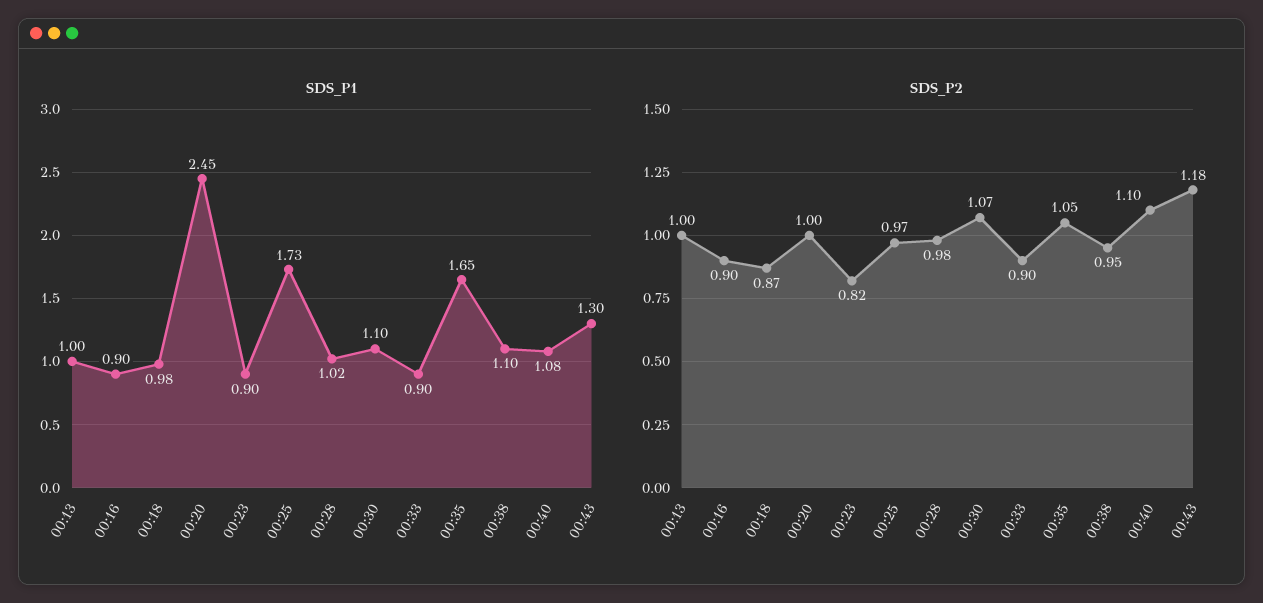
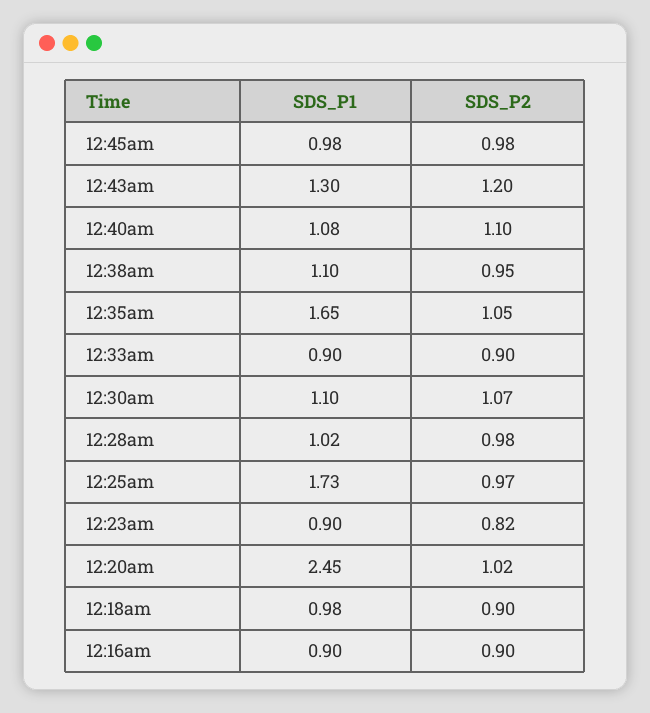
SDS_P1, 00:13: 1 -> none
SDS_P2, 00:13: 1 -> none
SDS_P2, 00:18: 0.87 -> 0.9
SDS_P2, 00:20: 1 -> 1.02
SDS_P2, 00:43: 1.18 -> 1.2
SDS_P1, 12:45am: none -> 0.98
SDS_P2, 12:45am: none -> 0.98

